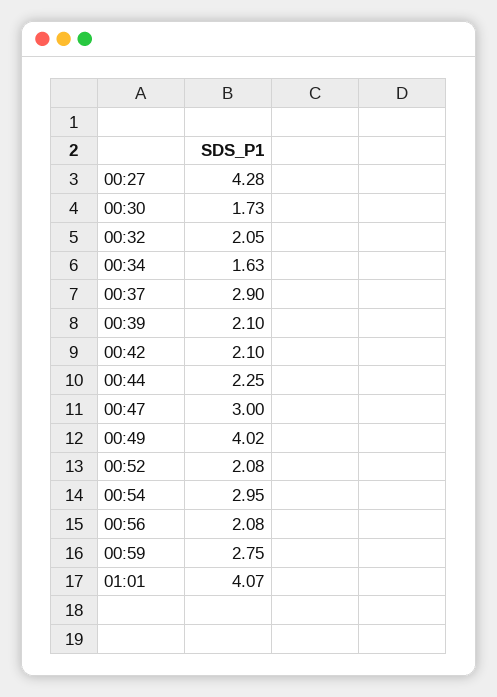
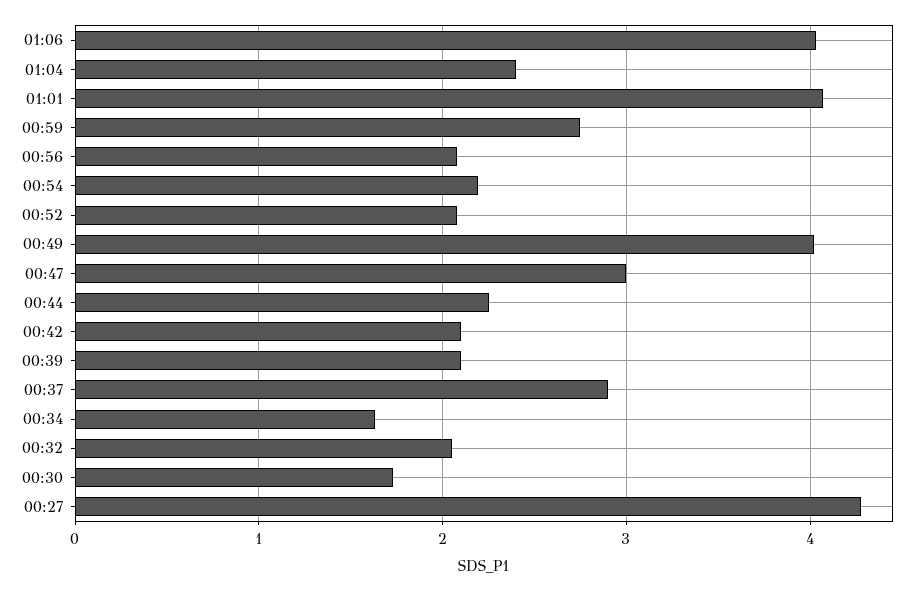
00:54: 2.95 -> 2.2
01:06: none -> 4
01:04: none -> 2.4

